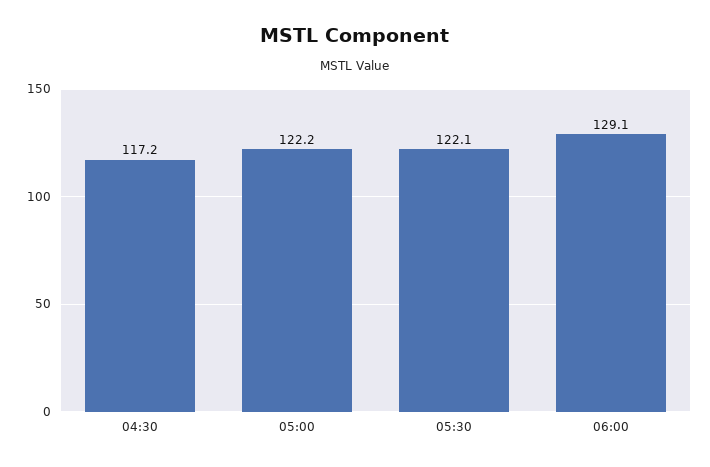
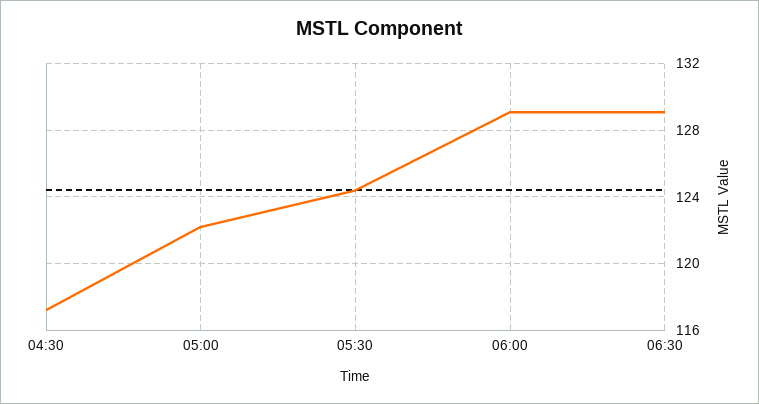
05:30: 122.1 -> 124.5
06:30: none -> 129

